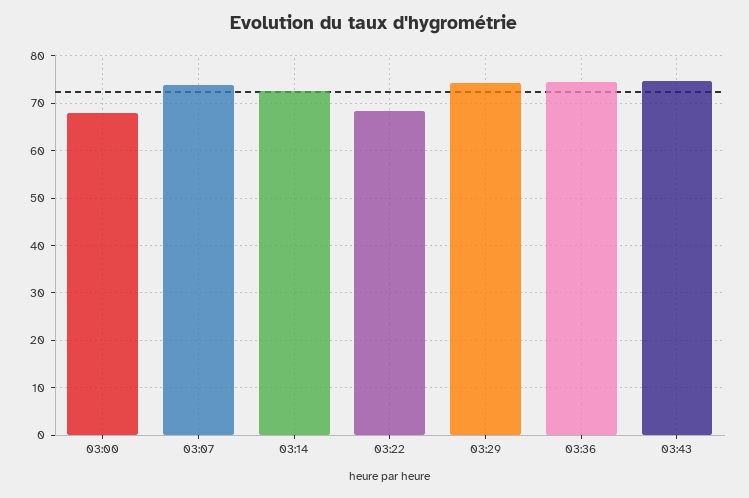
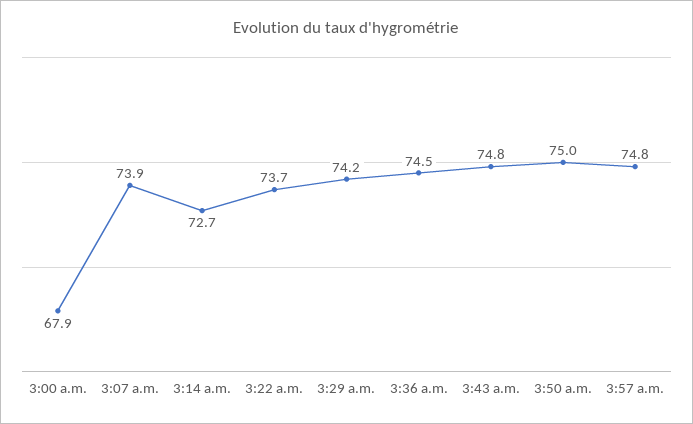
03:22: 68 -> 73.7
3:50 a.m.: none -> 75
3:57 a.m.: none -> 74.8

